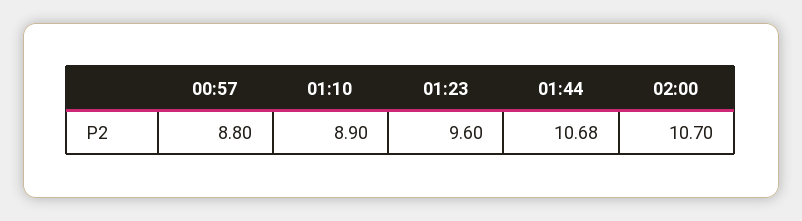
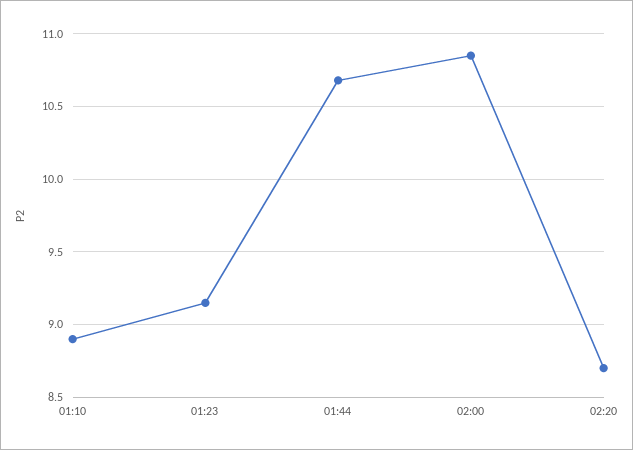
00:57: 8.8 -> none
01:23: 9.6 -> 9.15
02:00: 10.7 -> 10.85
02:20: none -> 8.7

